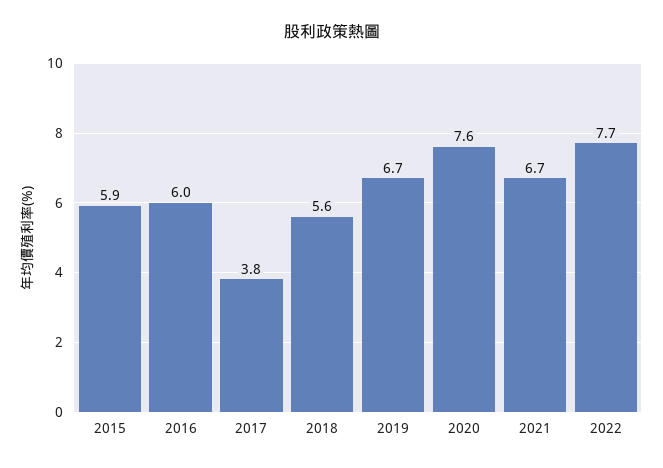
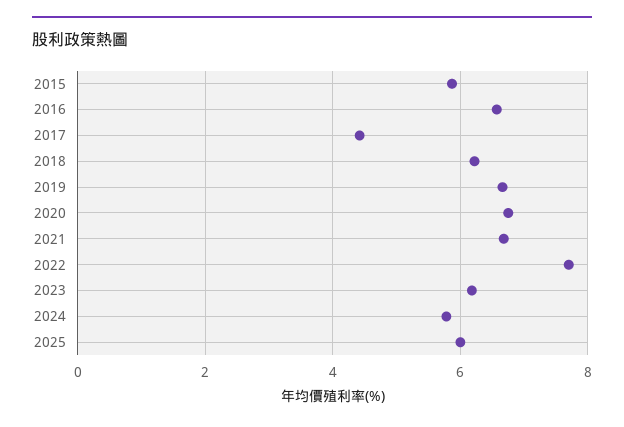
2016: 6 -> 6.6
2017: 3.8 -> 4.4
2018: 5.6 -> 6.2
2020: 7.6 -> 6.8
2023: none -> 6.2
2024: none -> 5.8
2025: none -> 6

